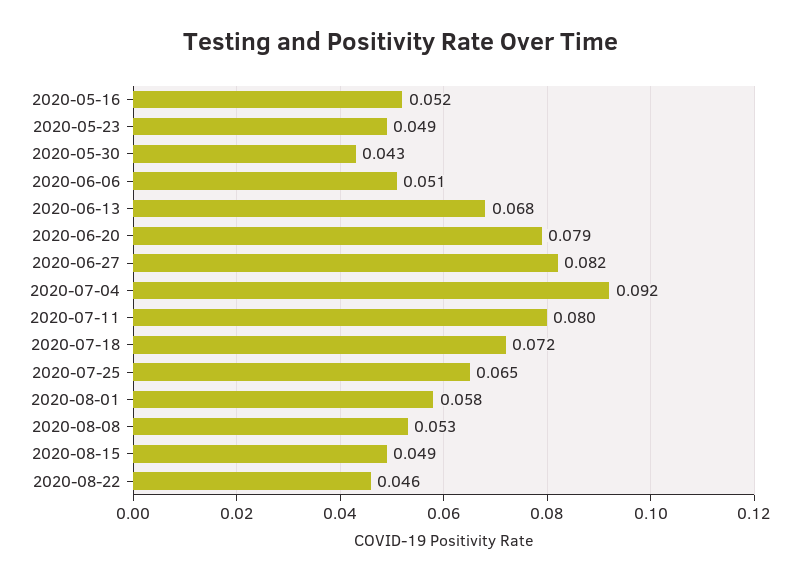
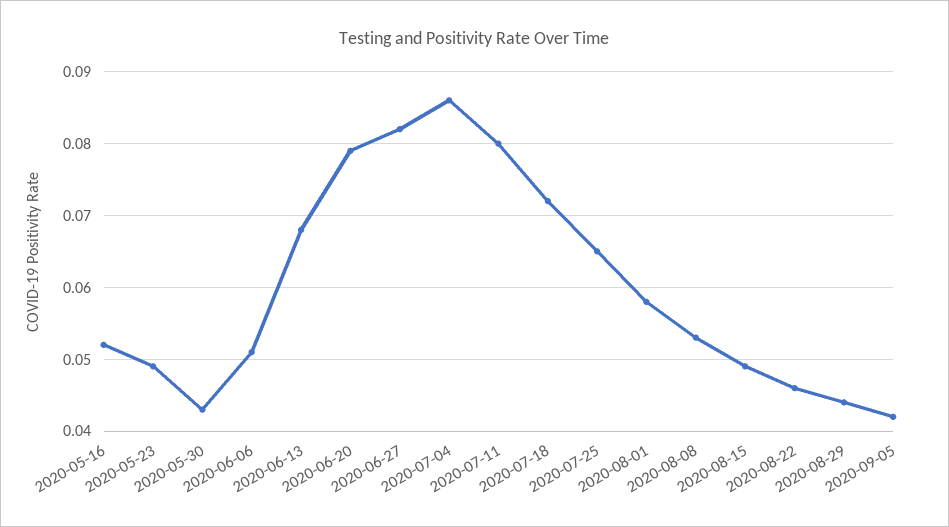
2020-07-04: 0.092 -> 0.086
2020-08-29: none -> 0.044
2020-09-05: none -> 0.042

